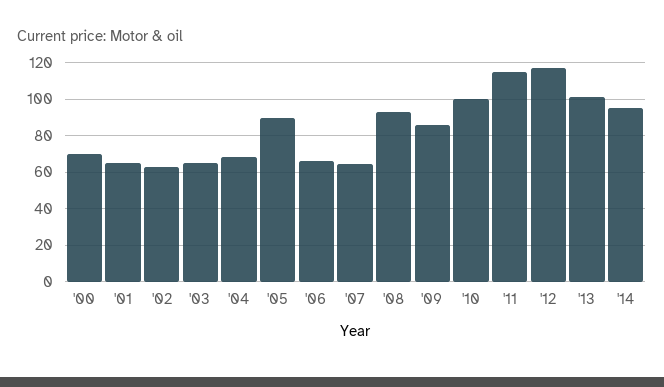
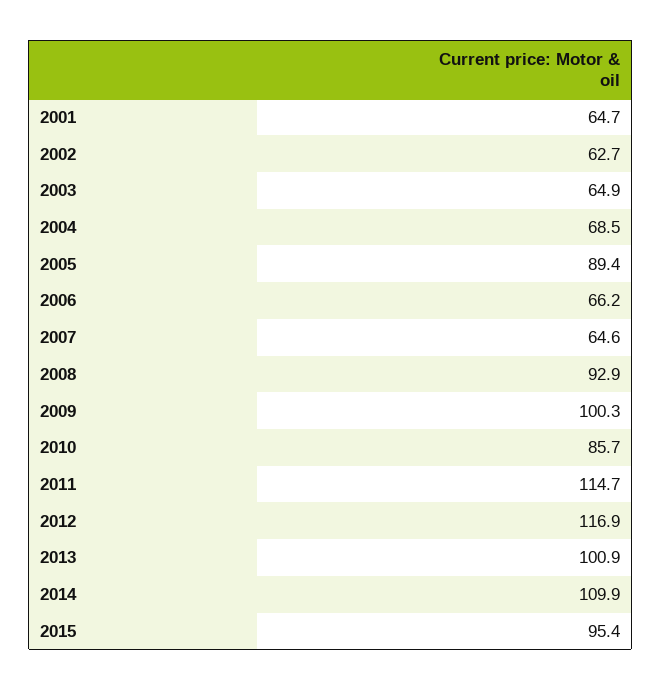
'00: 70 -> none
'09: 85 -> 100.3
'10: 100 -> 85.7
'14: 95 -> 109.9
2015: none -> 95.4

